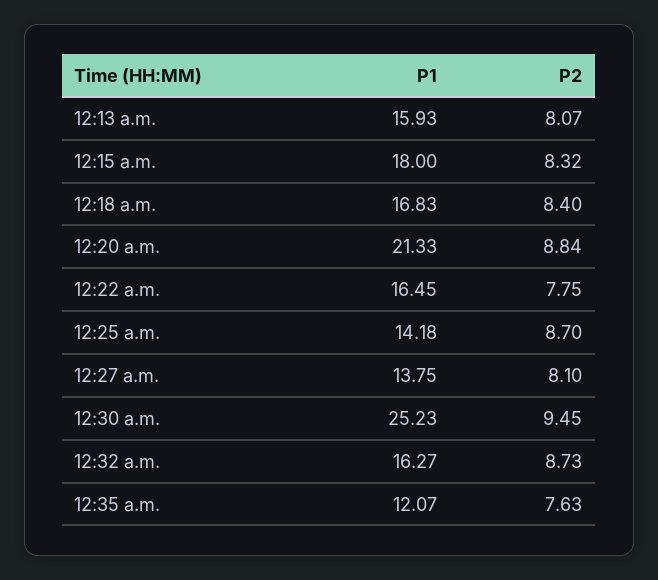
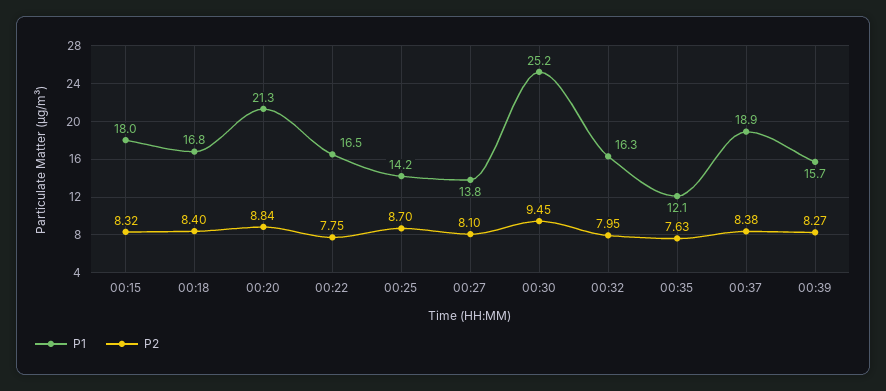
P1, 12:13 a.m.: 15.93 -> none
P2, 12:13 a.m.: 8.07 -> none
P2, 12:32 a.m.: 8.73 -> 7.95
P1, 00:37: none -> 18.9
P2, 00:37: none -> 8.38
P1, 00:39: none -> 15.7
P2, 00:39: none -> 8.27

